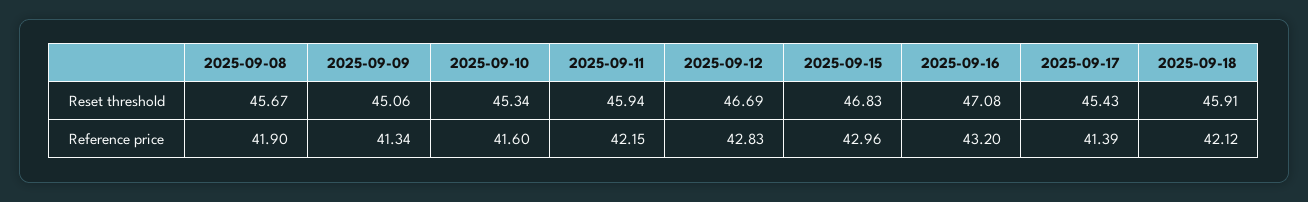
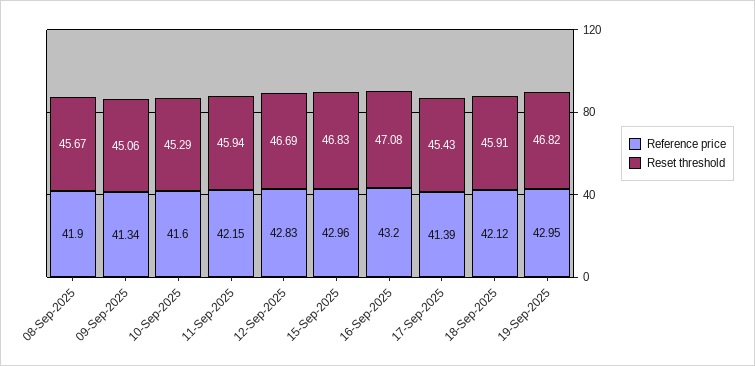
Reset threshold, 2025-09-10: 45.34 -> 45.29
Reference price, 19-Sep-2025: none -> 42.95
Reset threshold, 19-Sep-2025: none -> 46.82

